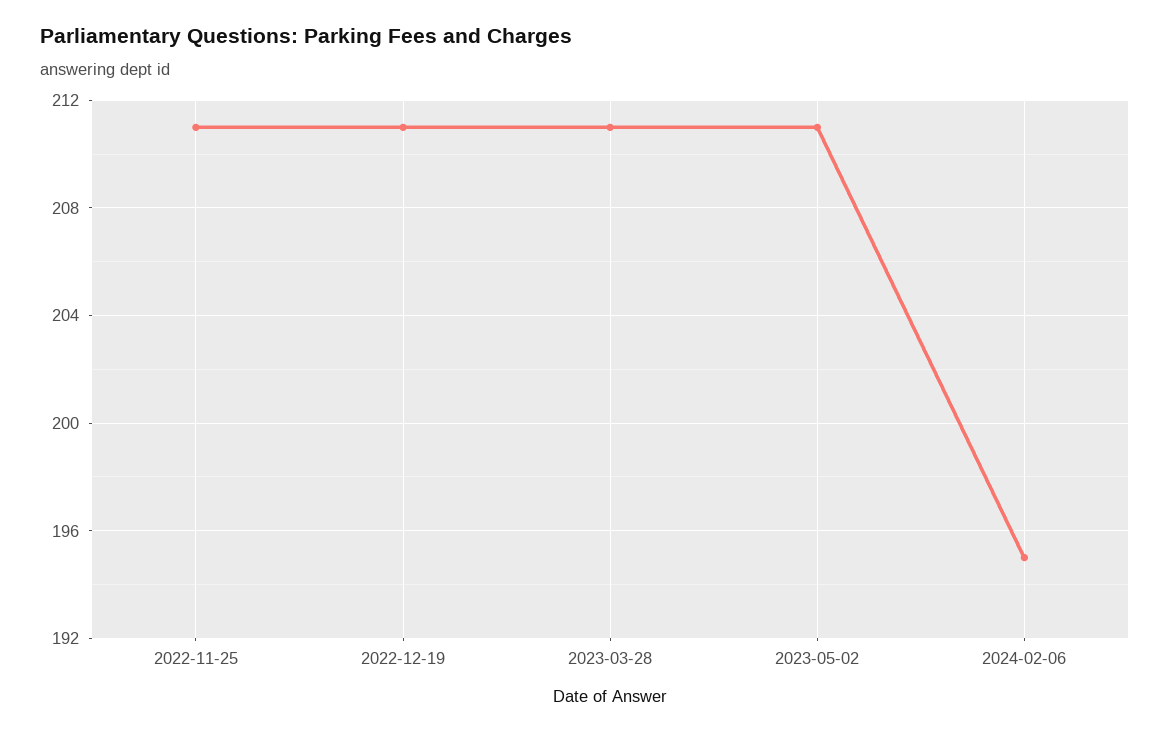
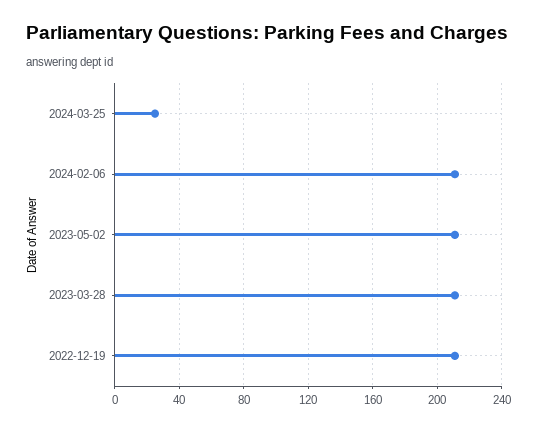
2022-11-25: 211 -> none
2024-02-06: 195 -> 210
2024-03-25: none -> 25

